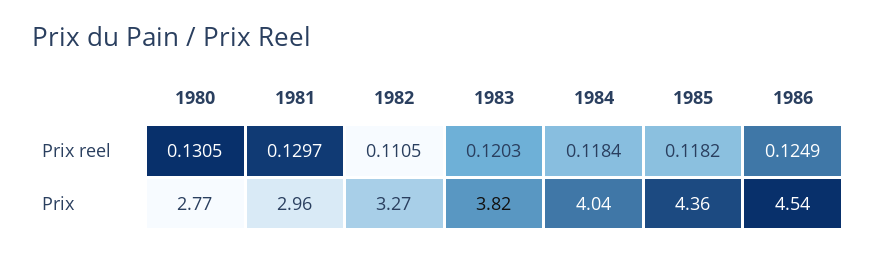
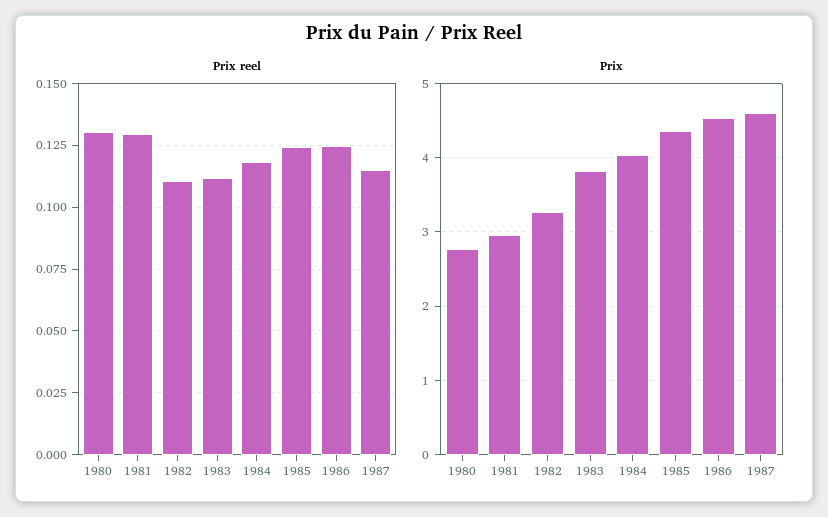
Prix reel, 1983: 0.1203 -> 0.1125
Prix reel, 1985: 0.1182 -> 0.125
Prix reel, 1987: none -> 0.115
Prix, 1987: none -> 4.6

